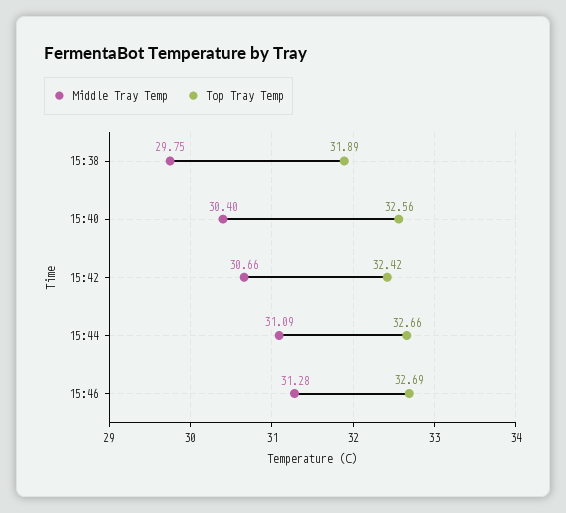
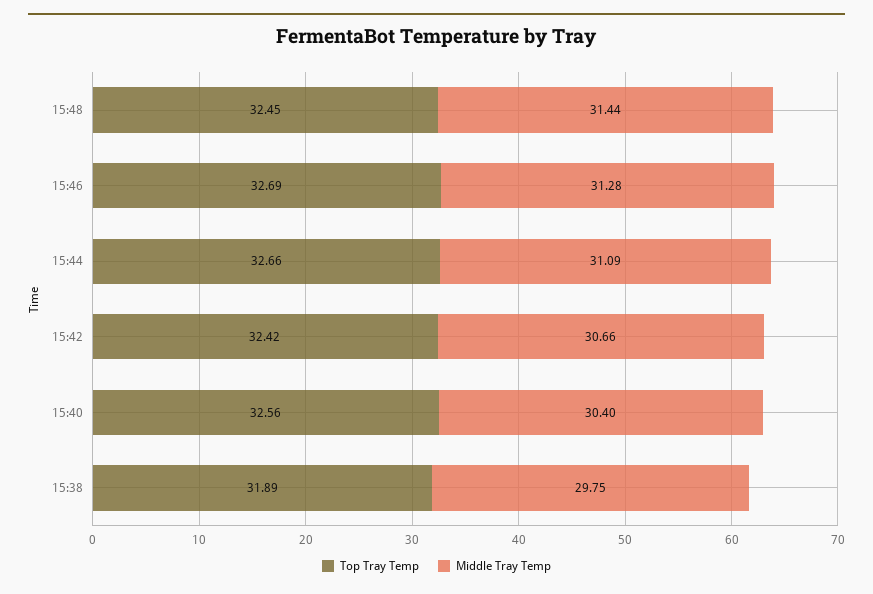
Top Tray Temp, 15:48: none -> 32.45
Middle Tray Temp, 15:48: none -> 31.44

